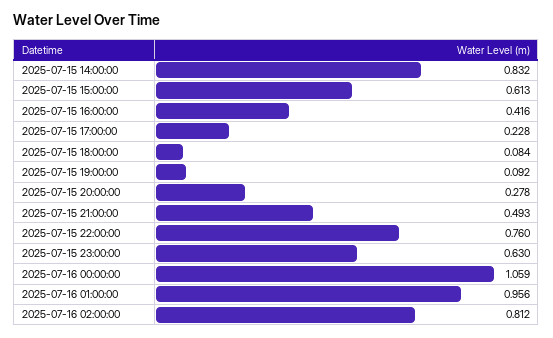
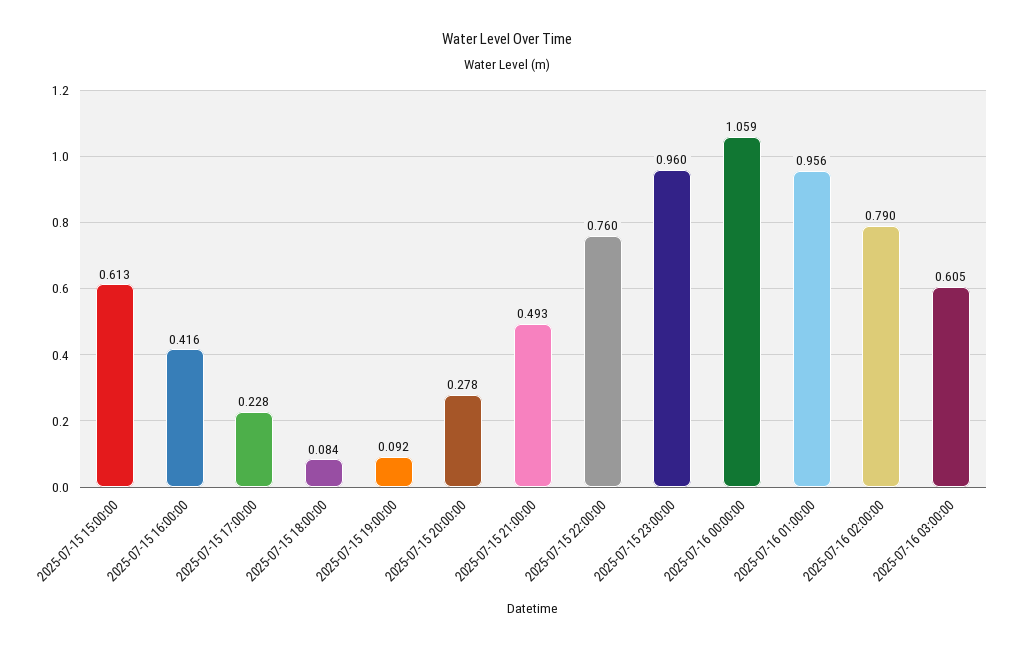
2025-07-15 14:00:00: 0.832 -> none
2025-07-15 23:00:00: 0.63 -> 0.96
2025-07-16 02:00:00: 0.812 -> 0.79
2025-07-16 03:00:00: none -> 0.605

